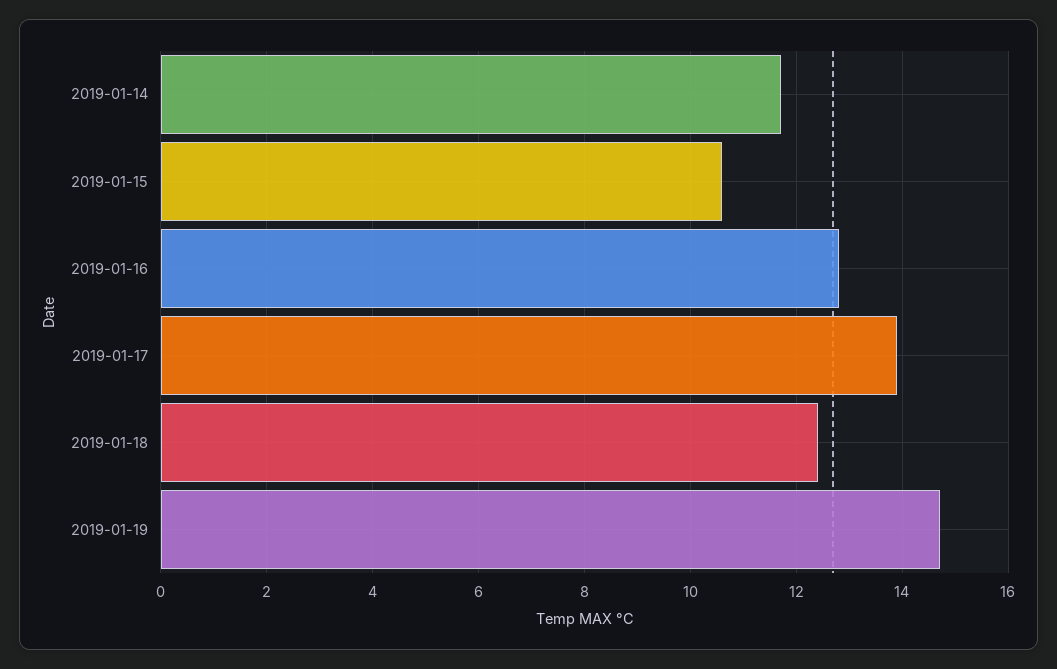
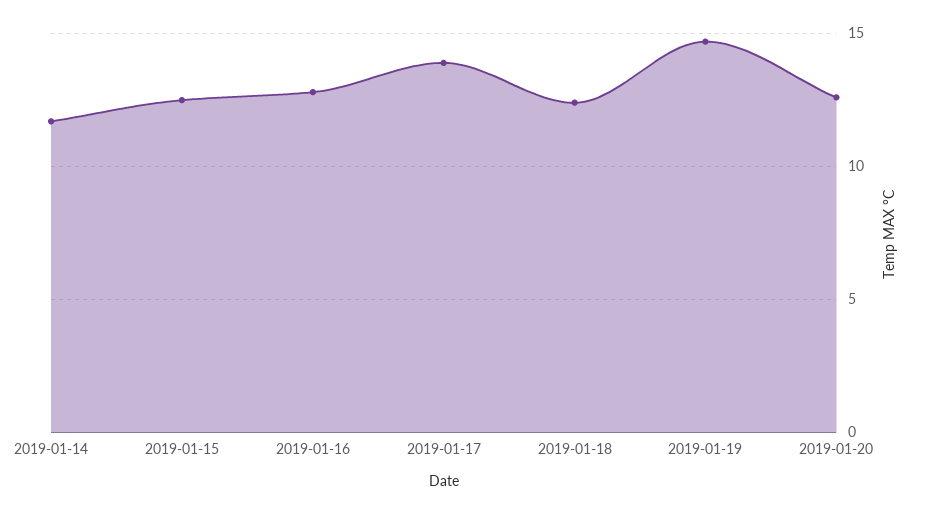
2019-01-15: 10.5 -> 12.5
2019-01-20: none -> 12.5

